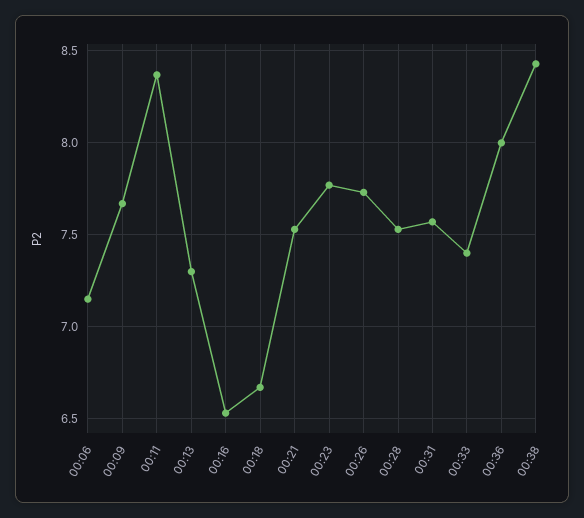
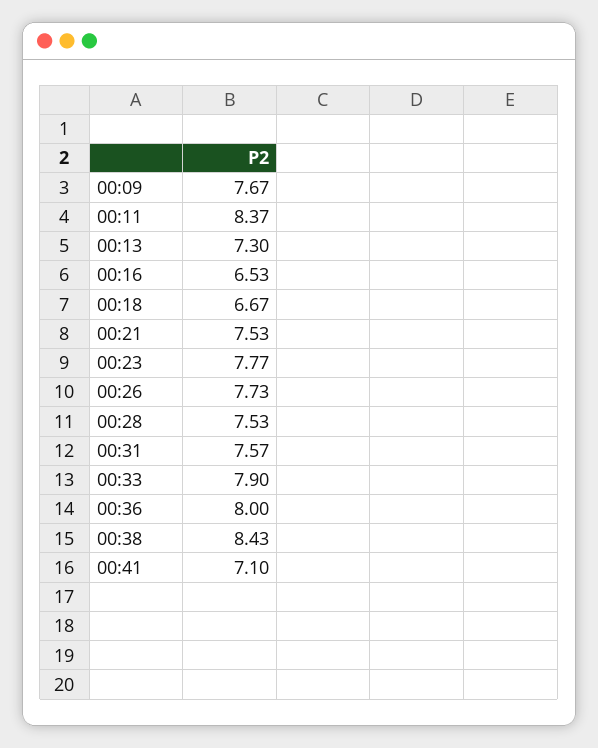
00:06: 7.15 -> none
00:33: 7.4 -> 7.9
00:41: none -> 7.1

